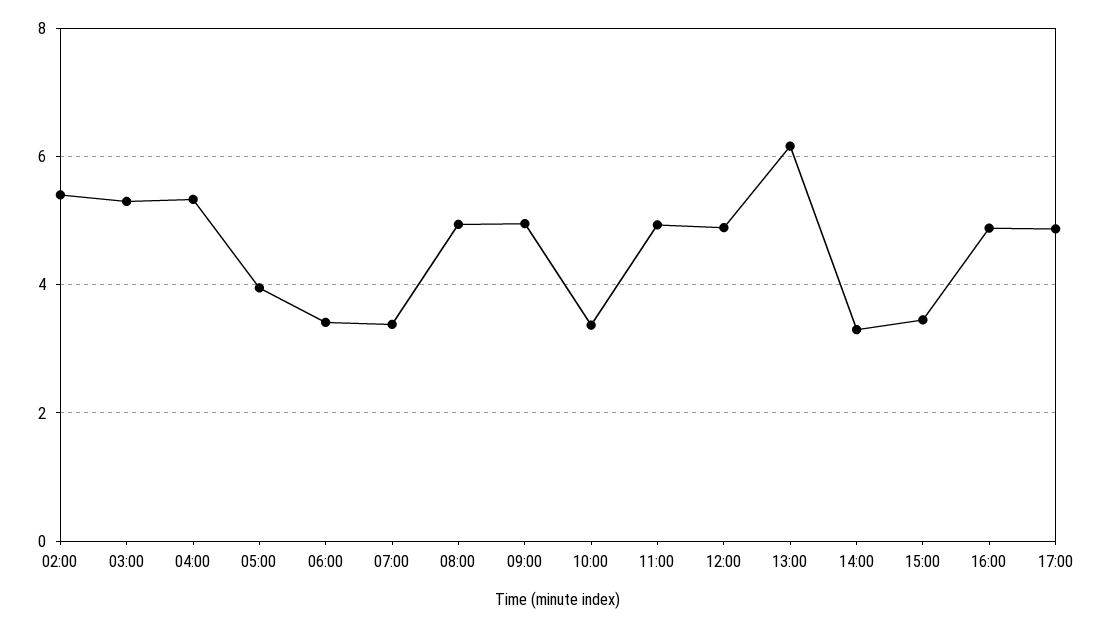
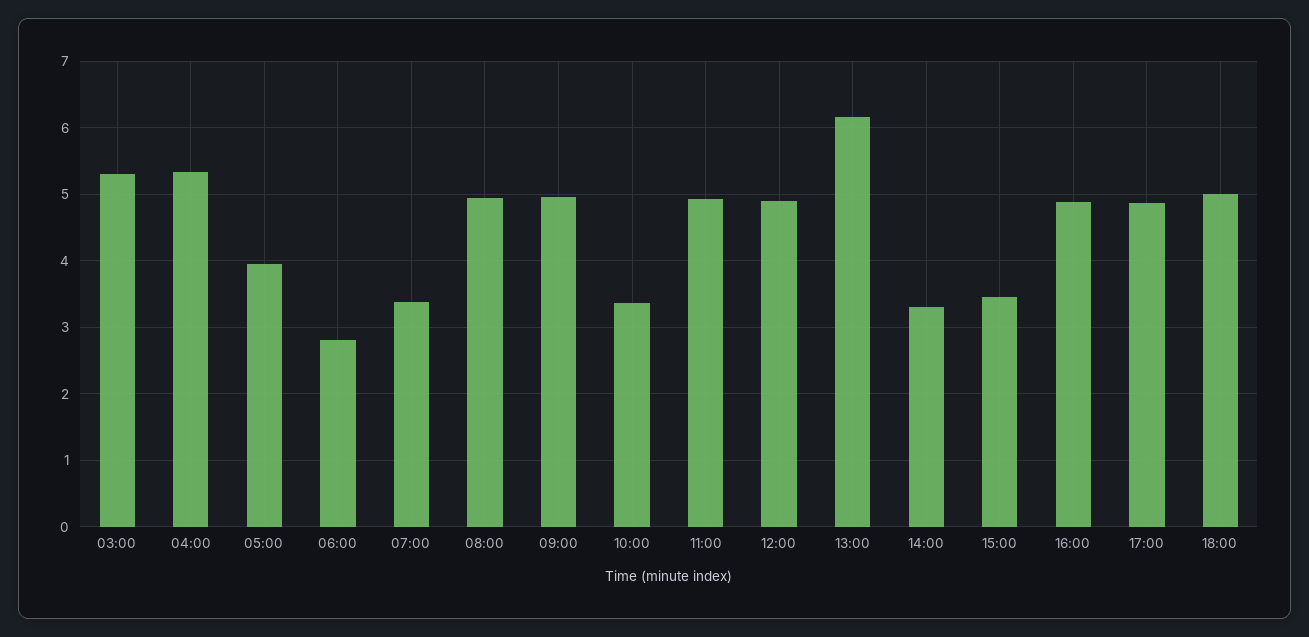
02:00: 5.4 -> none
06:00: 3.4 -> 2.8
18:00: none -> 5

